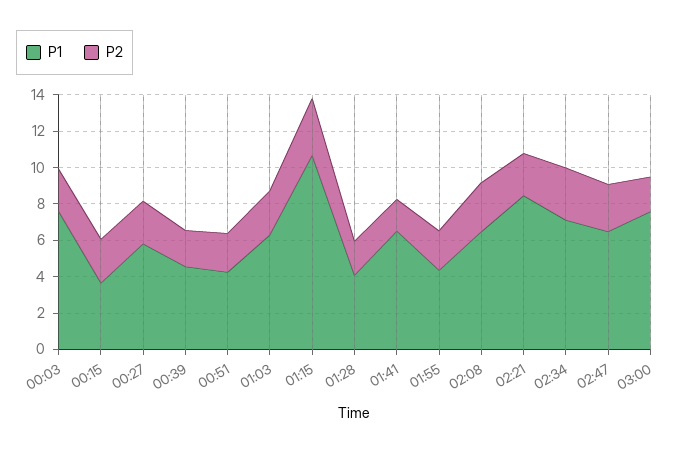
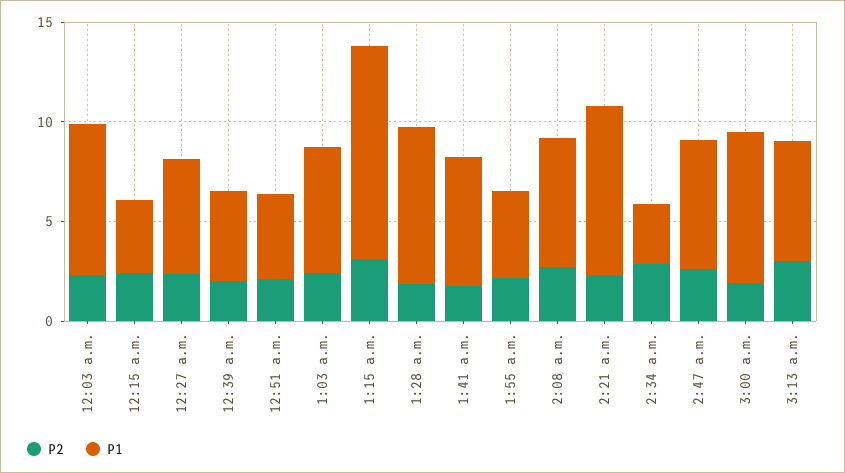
P1, 01:28: 4 -> 8
P1, 02:34: 7 -> 3
P2, 3:13 a.m.: none -> 3
P1, 3:13 a.m.: none -> 6

